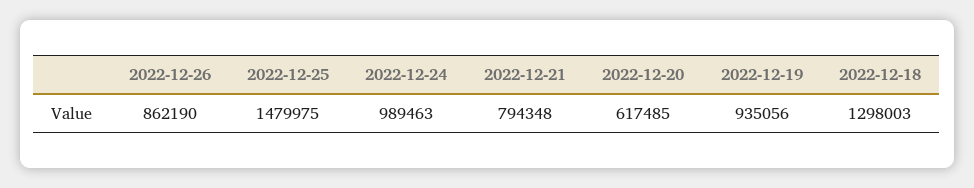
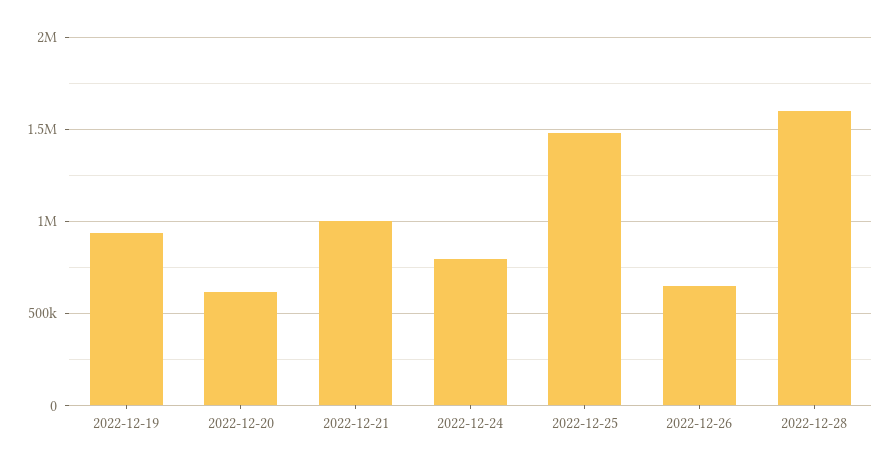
2022-12-26: 862190 -> 650000
2022-12-24: 989463 -> 800000
2022-12-21: 794348 -> 1000000
2022-12-18: 1298003 -> none
2022-12-28: none -> 1600000

